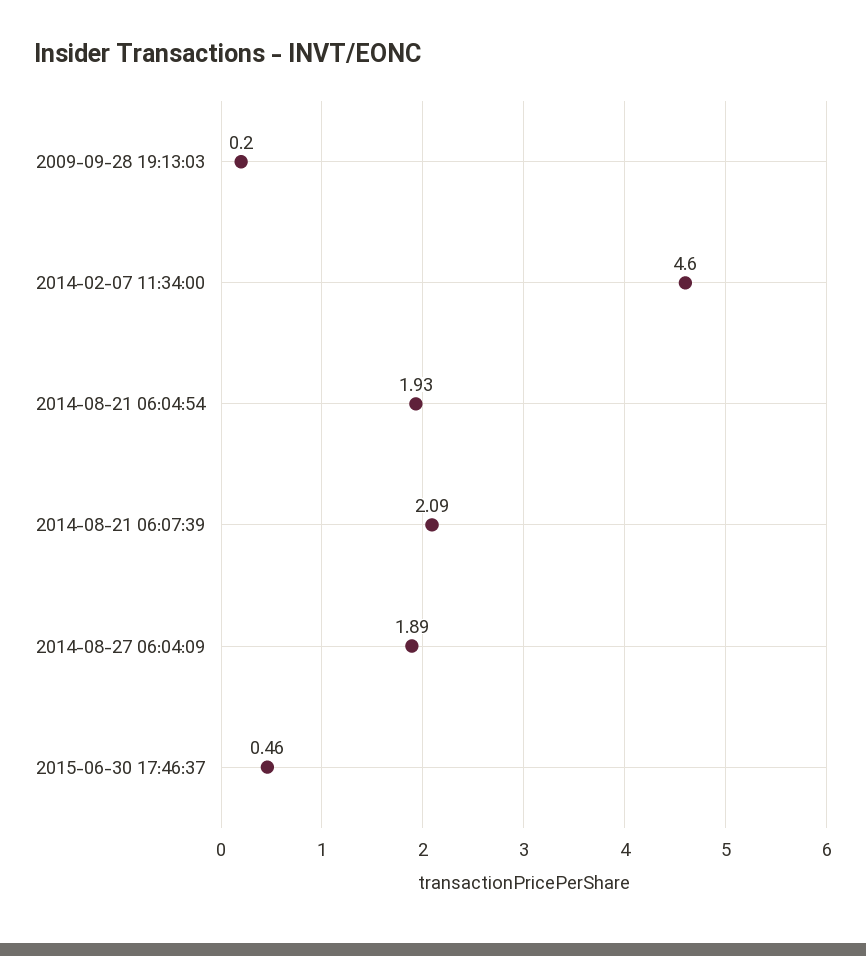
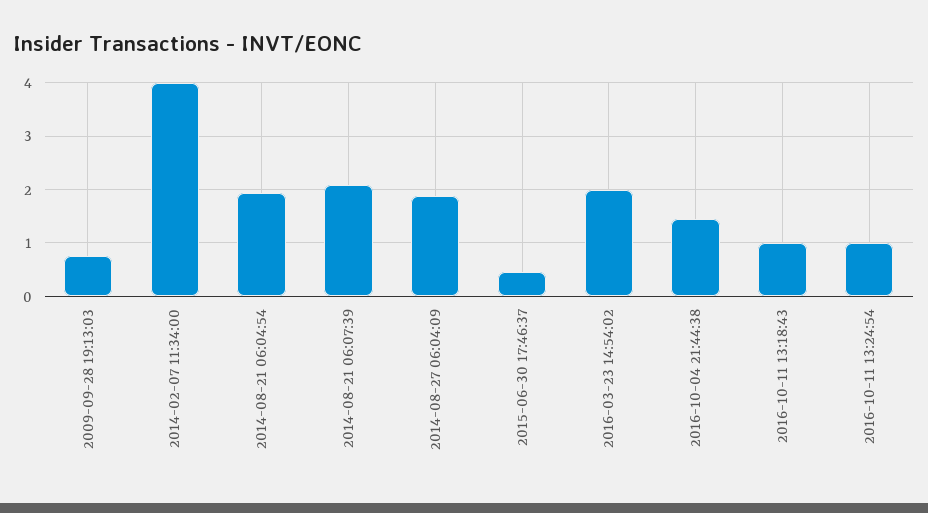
2009-09-28 19:13:03: 0.2 -> 0.8
2014-02-07 11:34:00: 4.6 -> 4
2016-03-23 14:54:02: none -> 2
2016-10-04 21:44:38: none -> 1.4
2016-10-11 13:18:43: none -> 1
2016-10-11 13:24:54: none -> 1

